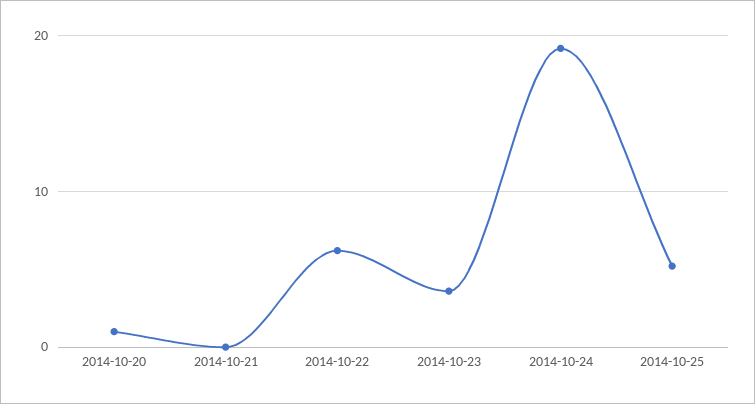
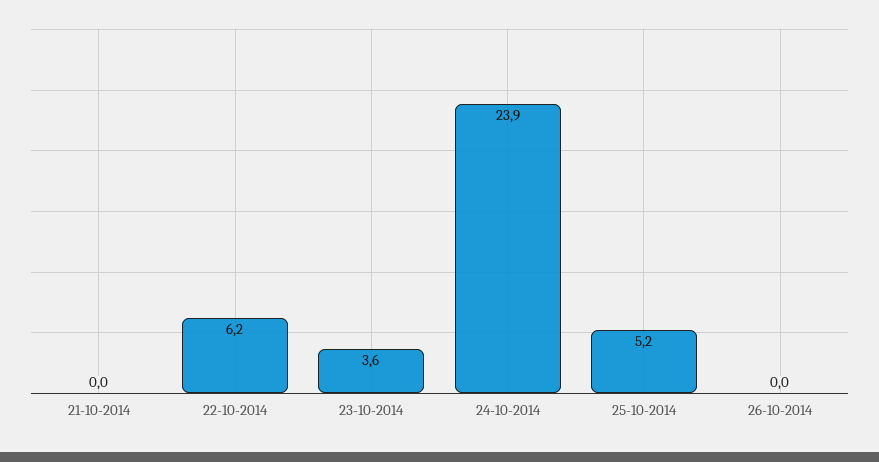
2014-10-20: 1 -> none
2014-10-24: 19 -> 23.9
26-10-2014: none -> 0

